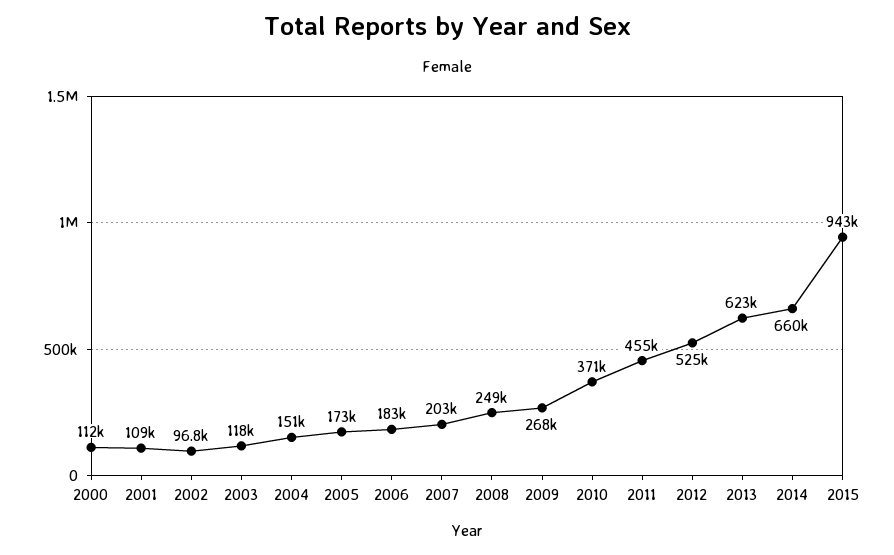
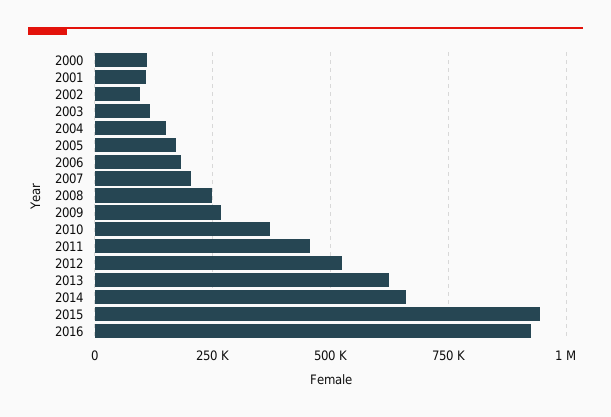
2016: none -> 925000

